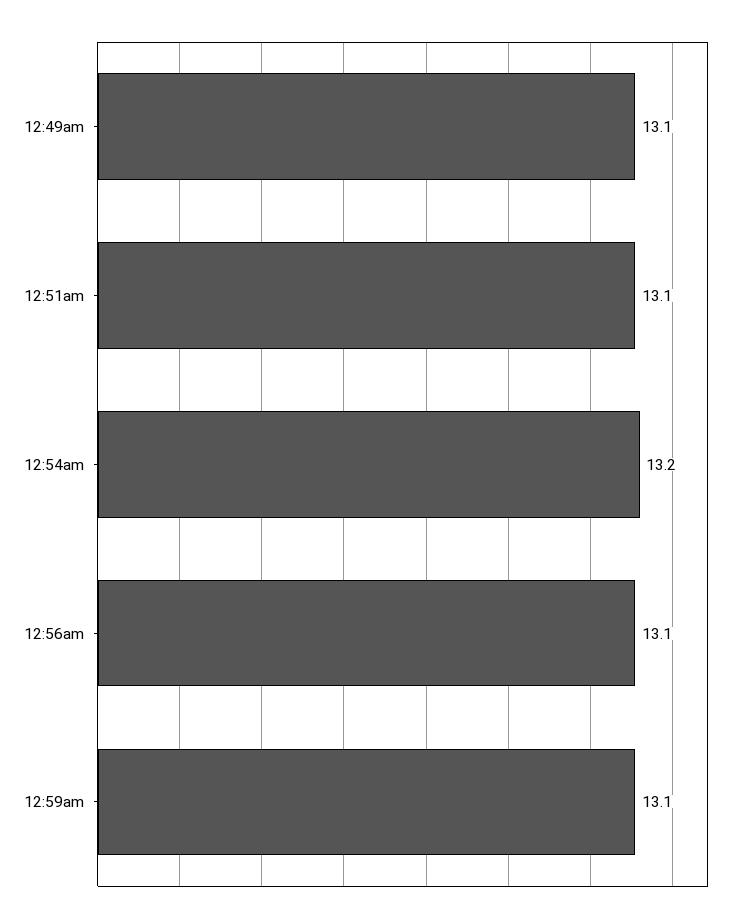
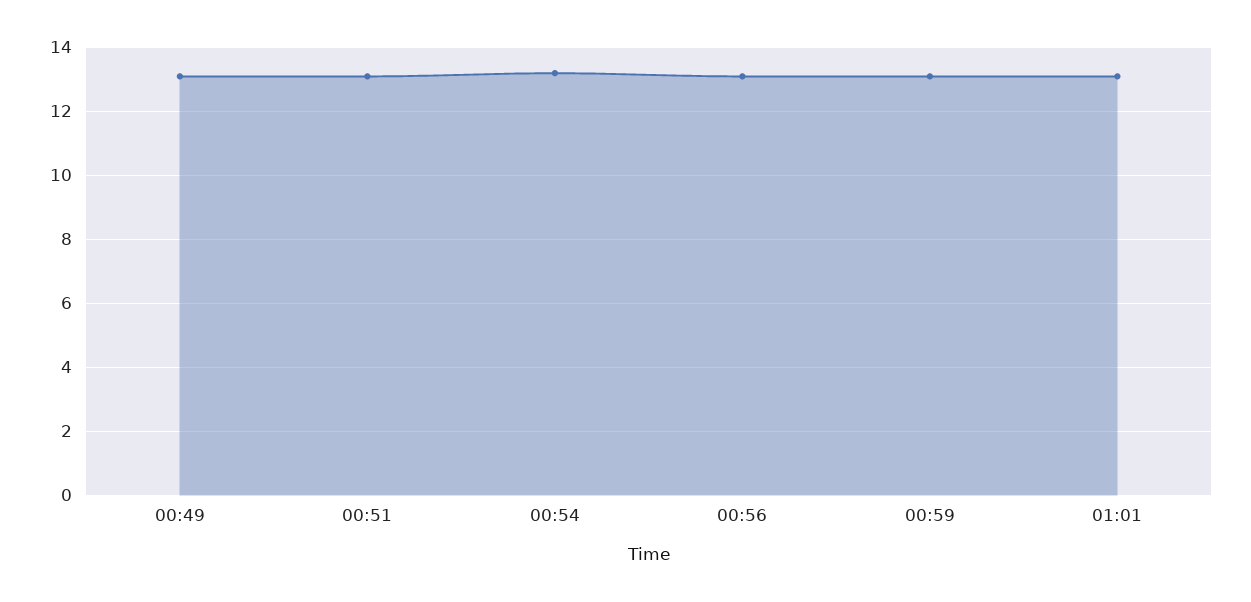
01:01: none -> 13

